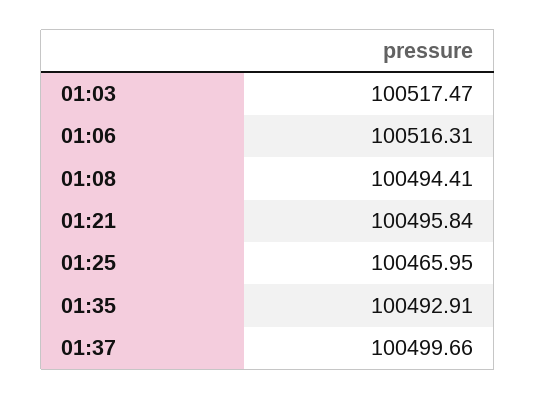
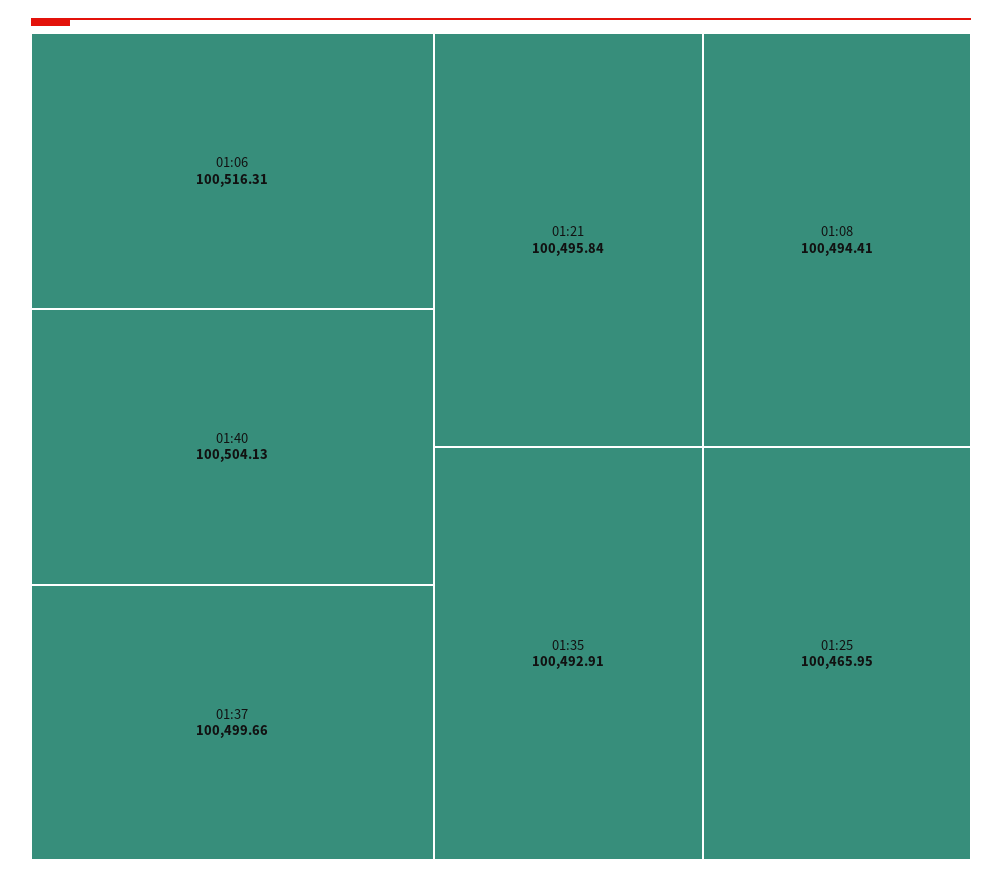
01:03: 100517.47 -> none
01:40: none -> 100504.13

